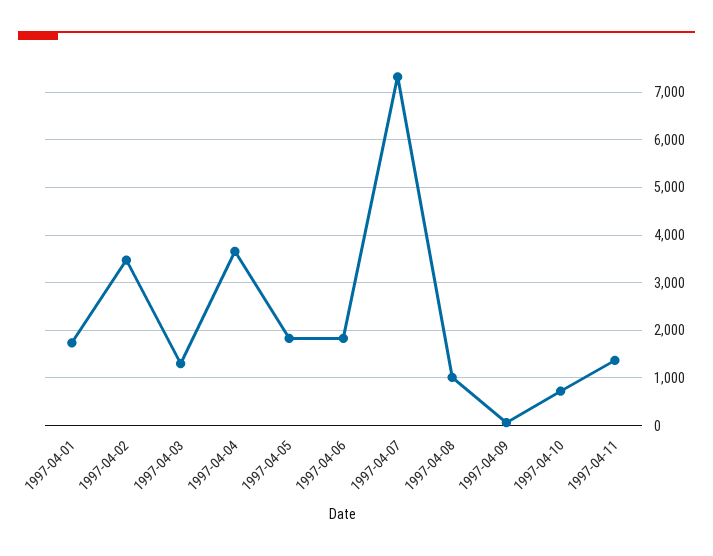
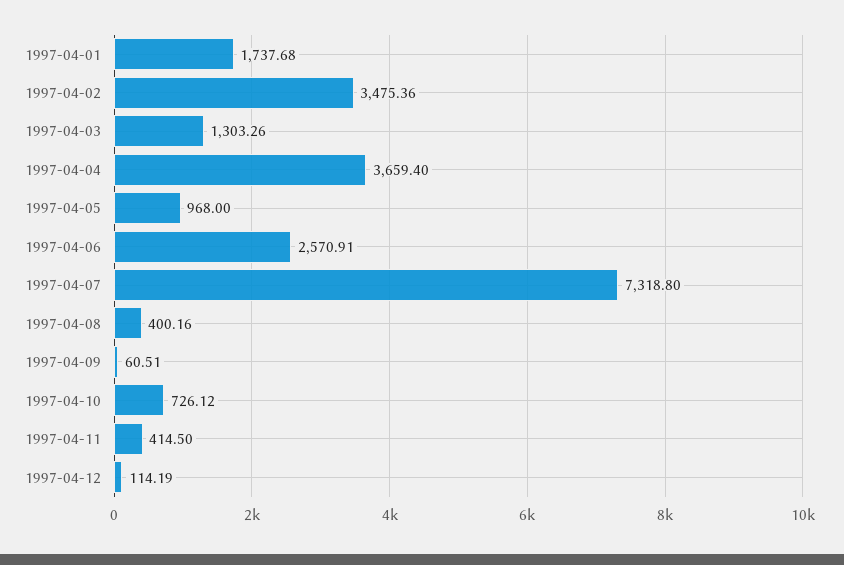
1997-04-05: 1800 -> 968
1997-04-06: 1800 -> 2570.91
1997-04-08: 1000 -> 400.16
1997-04-11: 1400 -> 414.5
1997-04-12: none -> 114.19

